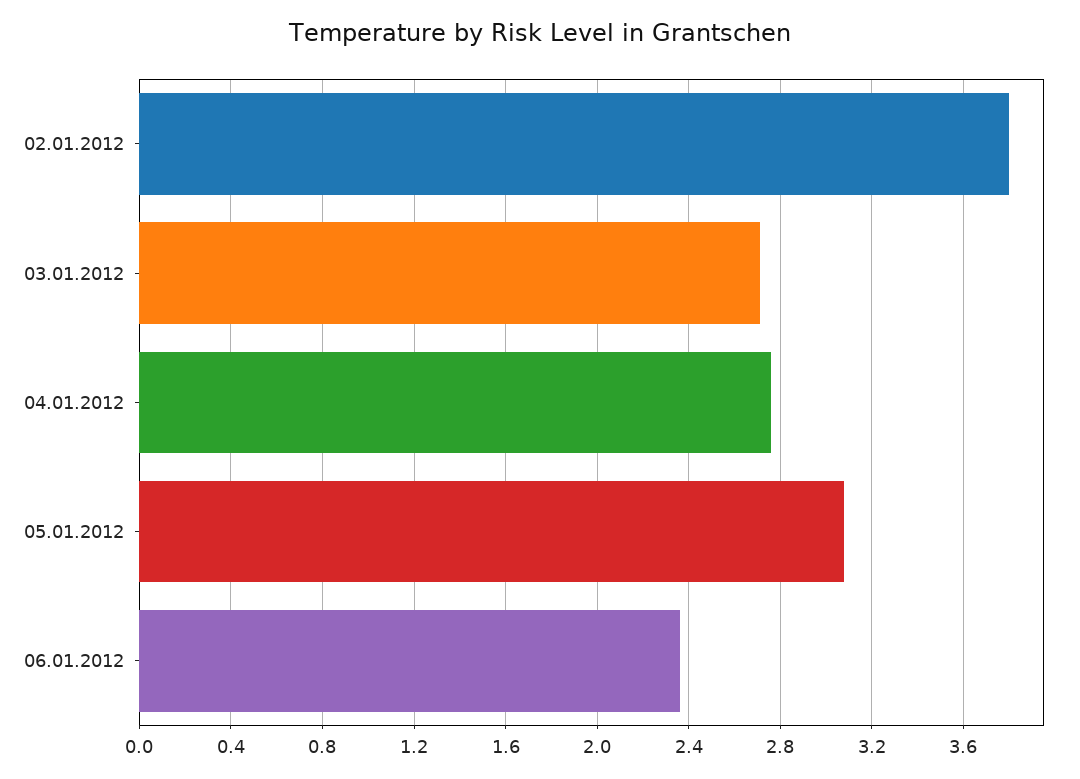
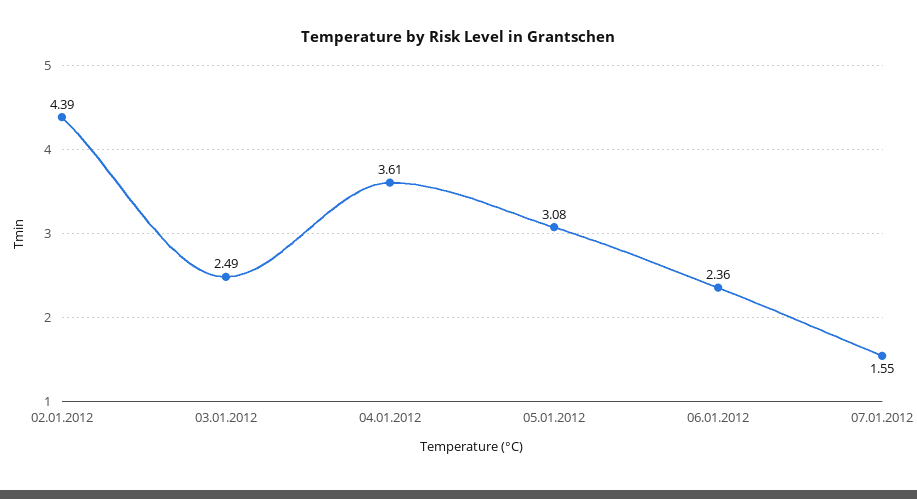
02.01.2012: 3.8 -> 4.39
03.01.2012: 2.7 -> 2.49
04.01.2012: 2.75 -> 3.61
07.01.2012: none -> 1.55

